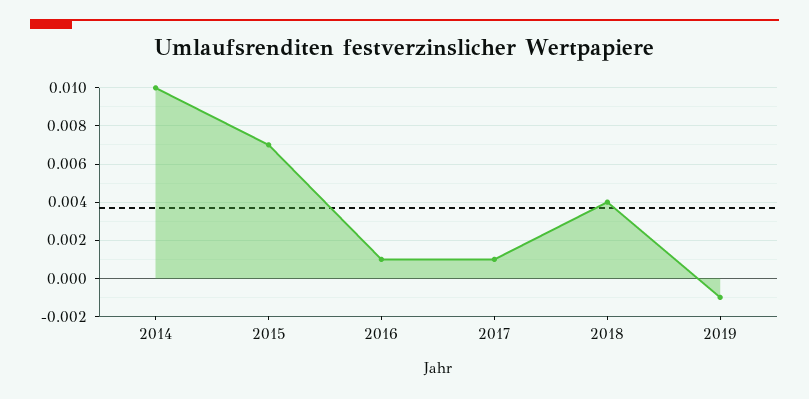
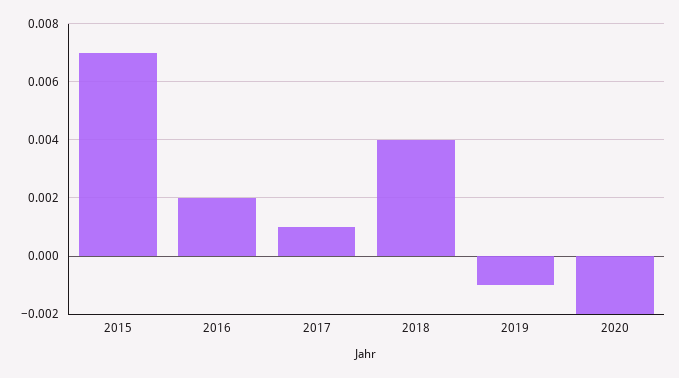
2014: 0.01 -> none
2016: 0.001 -> 0.002
2020: none -> -0.002

